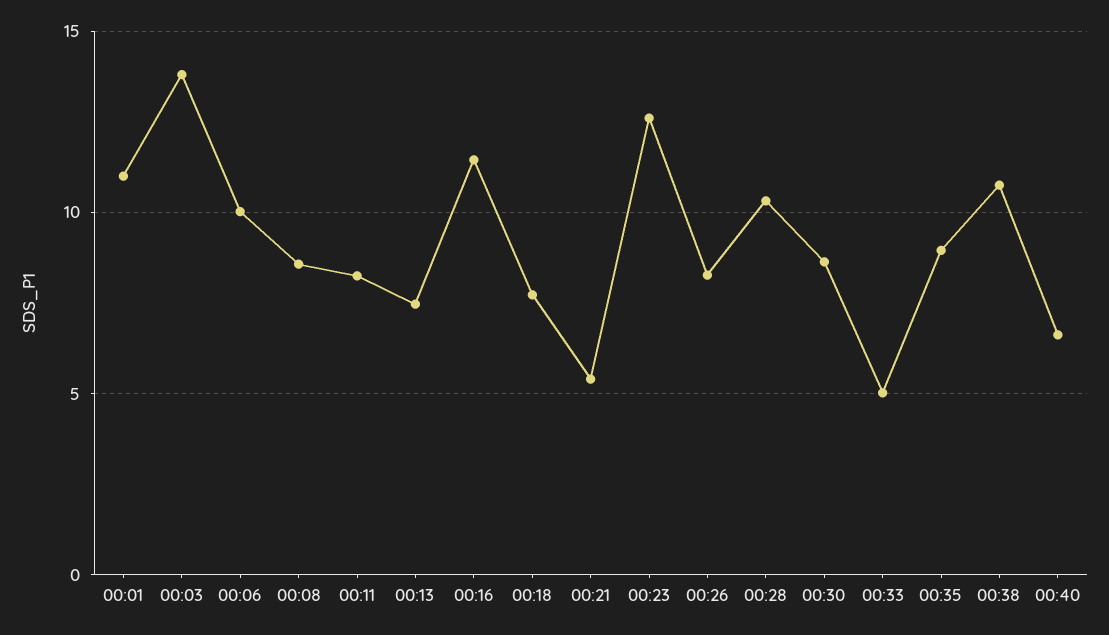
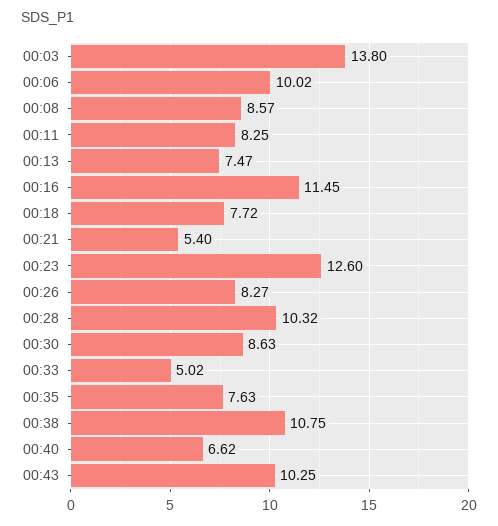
00:01: 11 -> none
00:35: 9 -> 7.63
00:43: none -> 10.25

